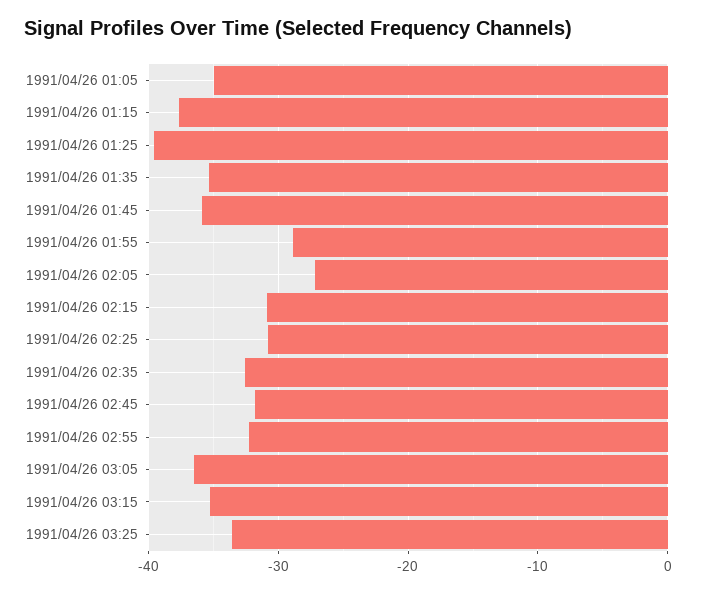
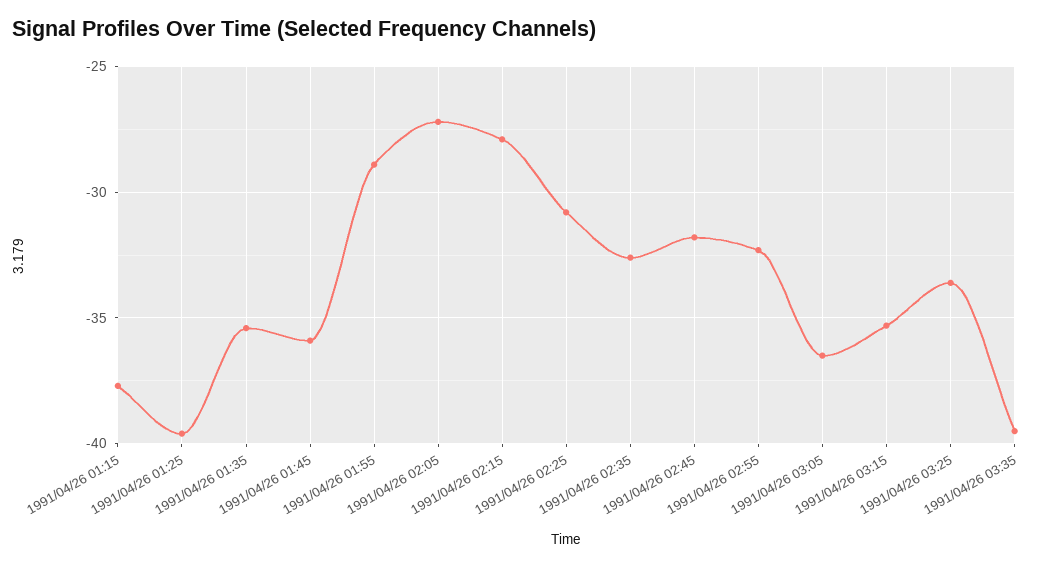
1991/04/26 01:05: -35 -> none
1991/04/26 02:15: -31 -> -28
1991/04/26 03:35: none -> -39.5

